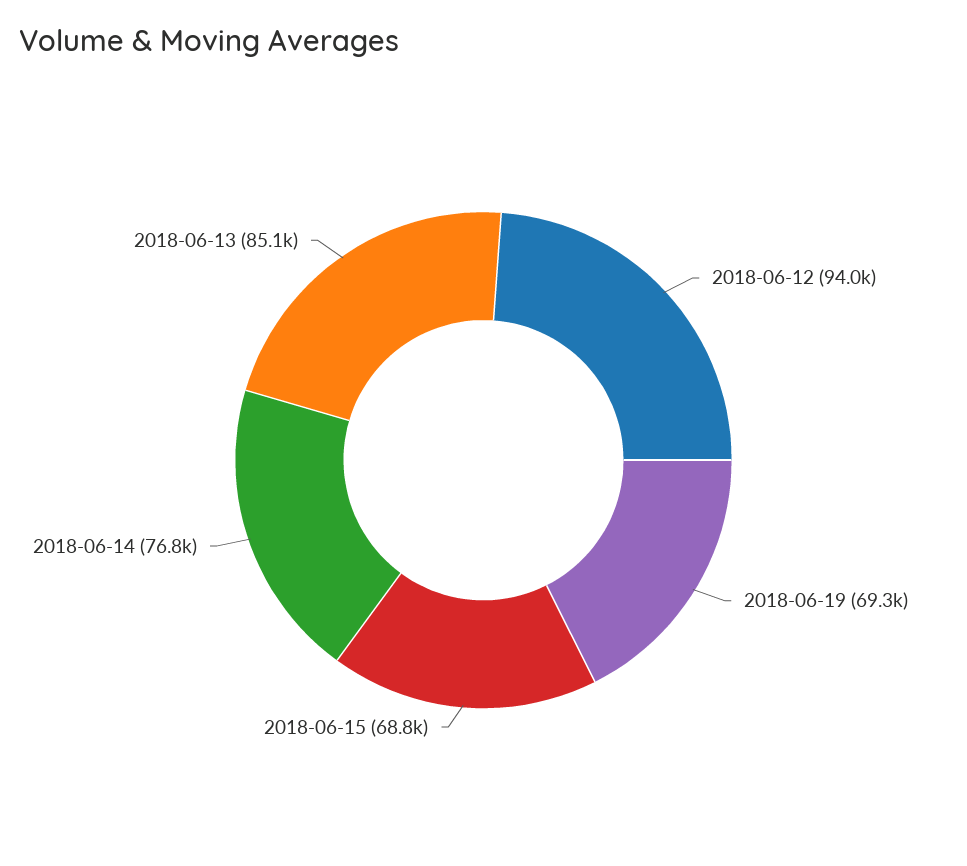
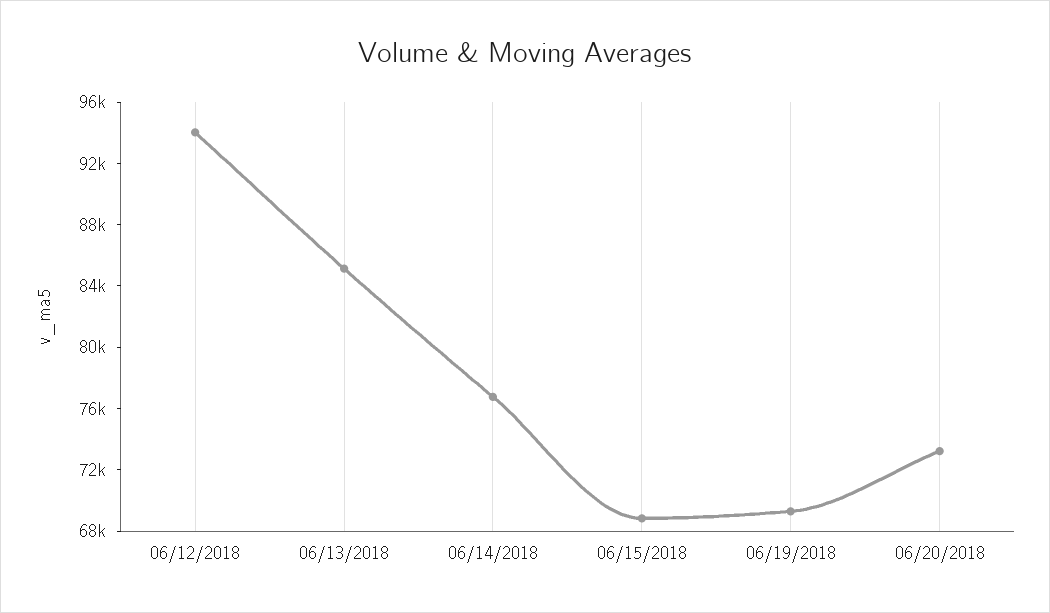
06/20/2018: none -> 73000

